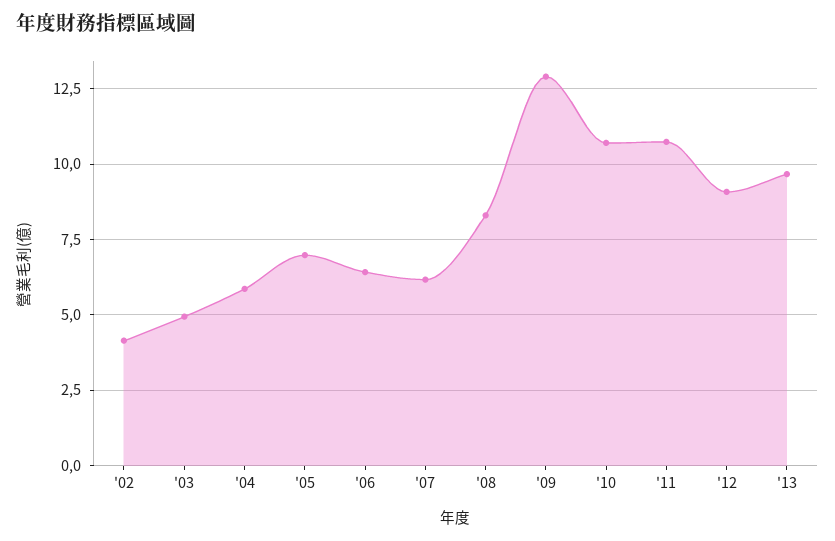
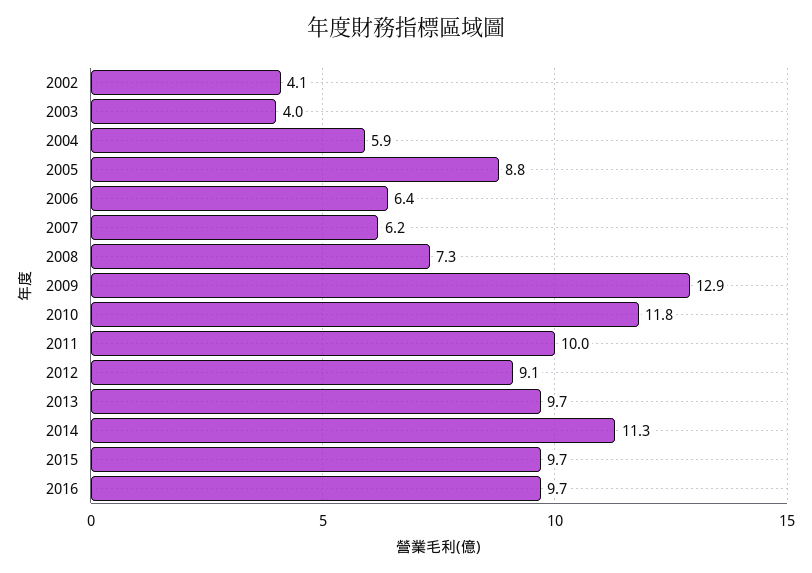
'03: 5 -> 4
'05: 7 -> 8.8
'08: 8.25 -> 7.3
'10: 10.75 -> 11.8
'11: 10.75 -> 10
2014: none -> 11.3
2015: none -> 9.7
2016: none -> 9.7

